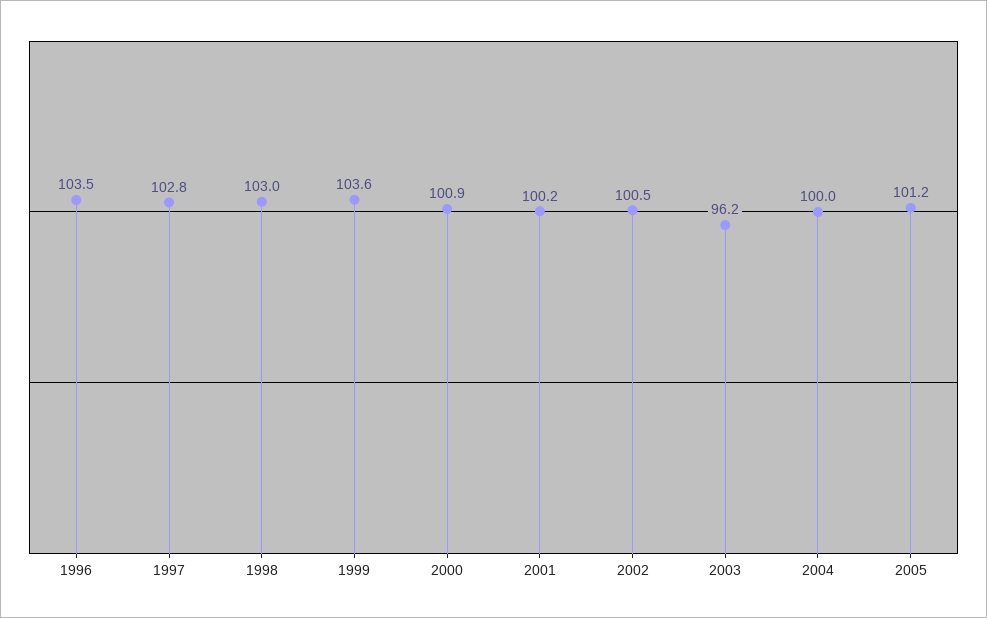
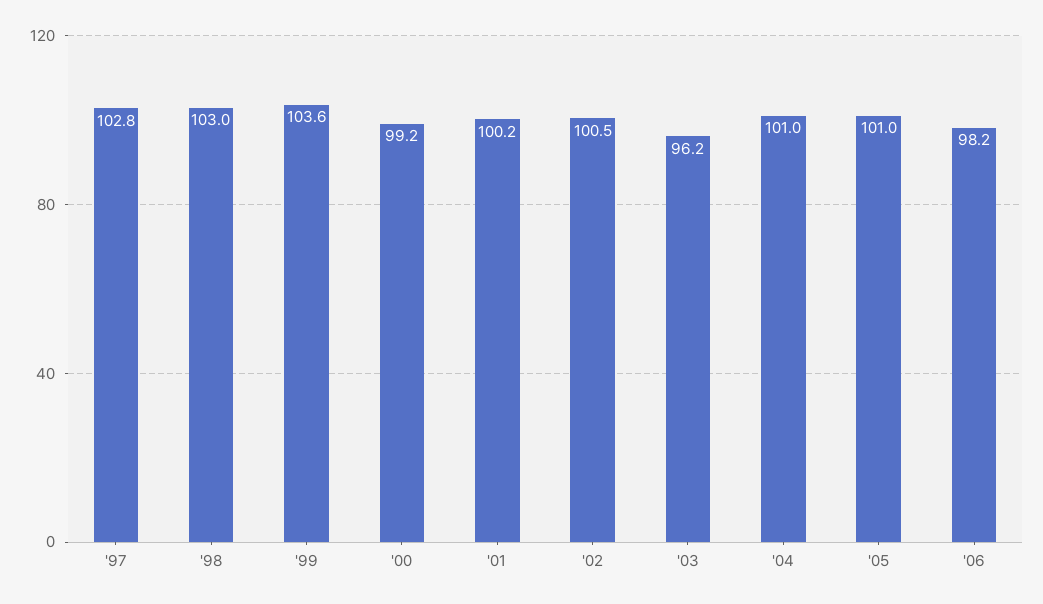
1996: 103.5 -> none
2000: 100.9 -> 99.2
2004: 100 -> 101
2005: 101.2 -> 101
'06: none -> 98.2

